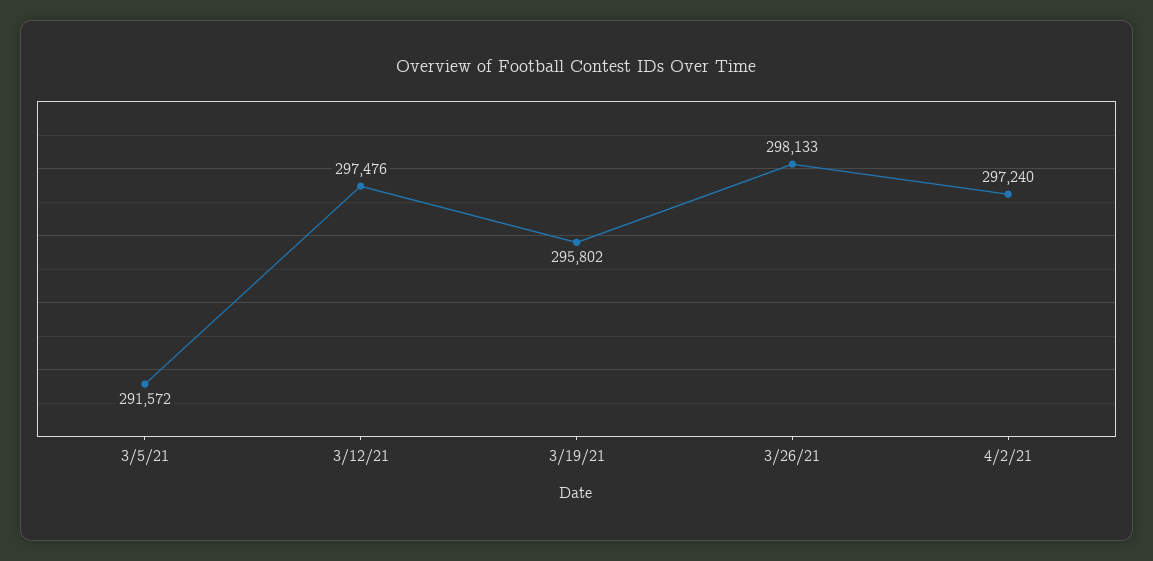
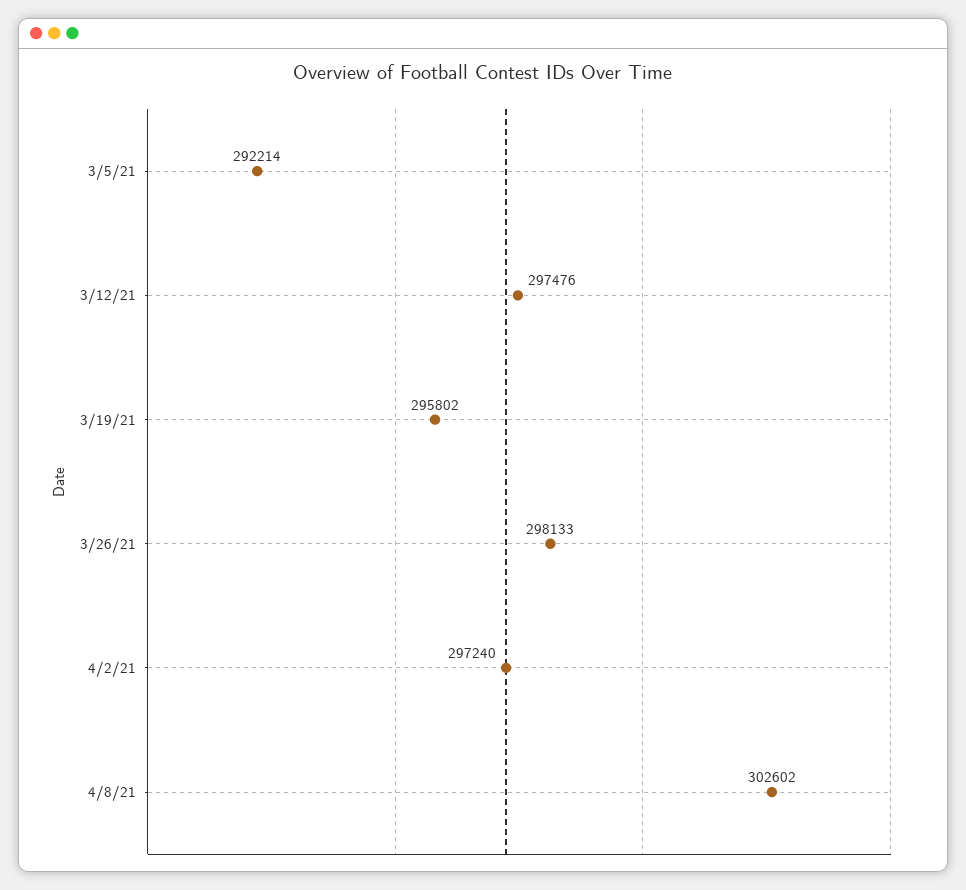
3/5/21: 291572 -> 292214
4/8/21: none -> 302602

